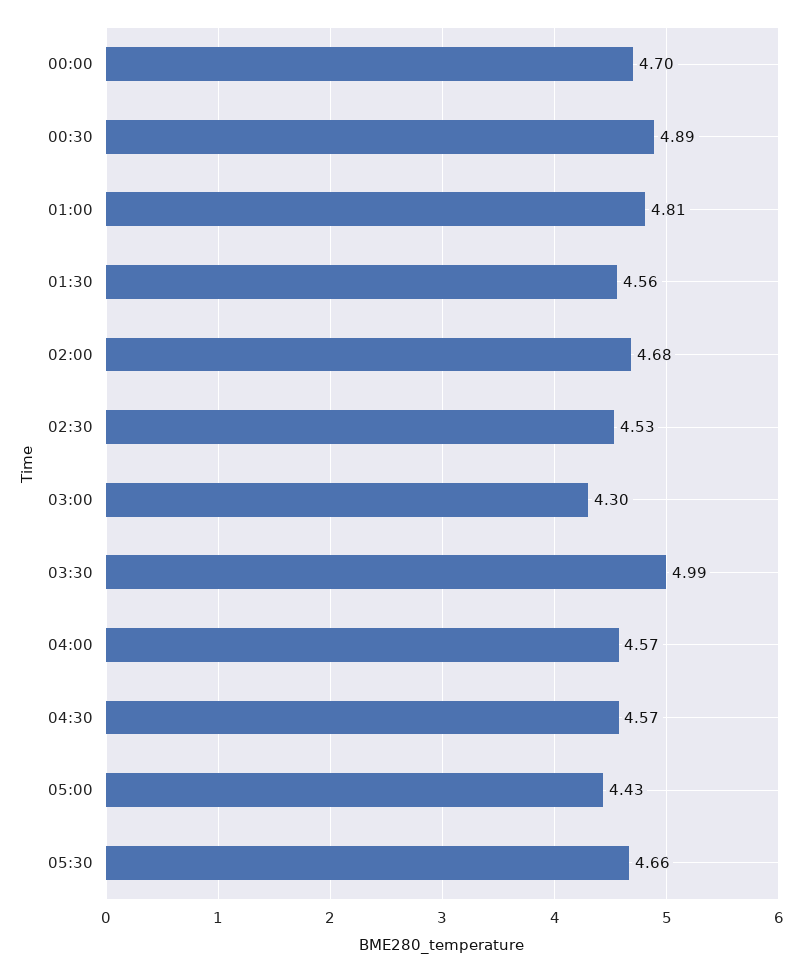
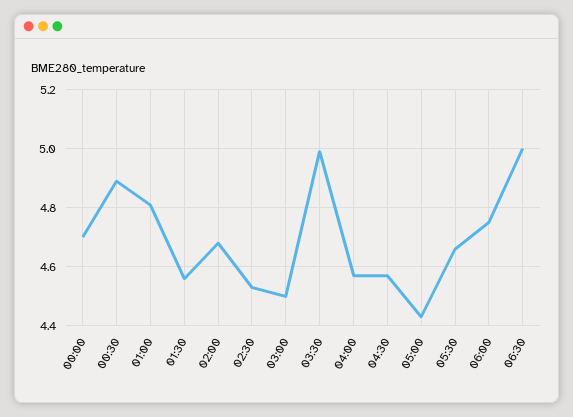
03:00: 4.3 -> 4.5
06:00: none -> 4.75
06:30: none -> 5

